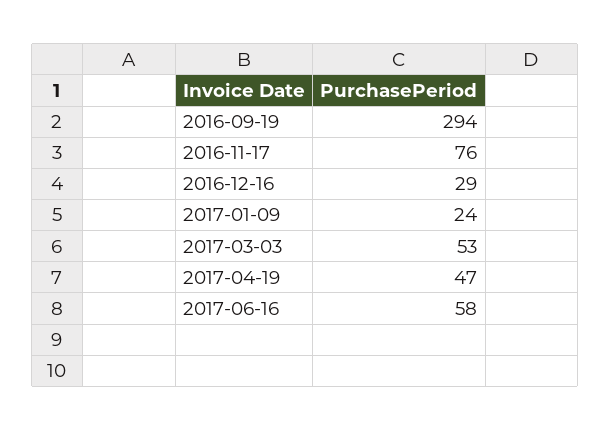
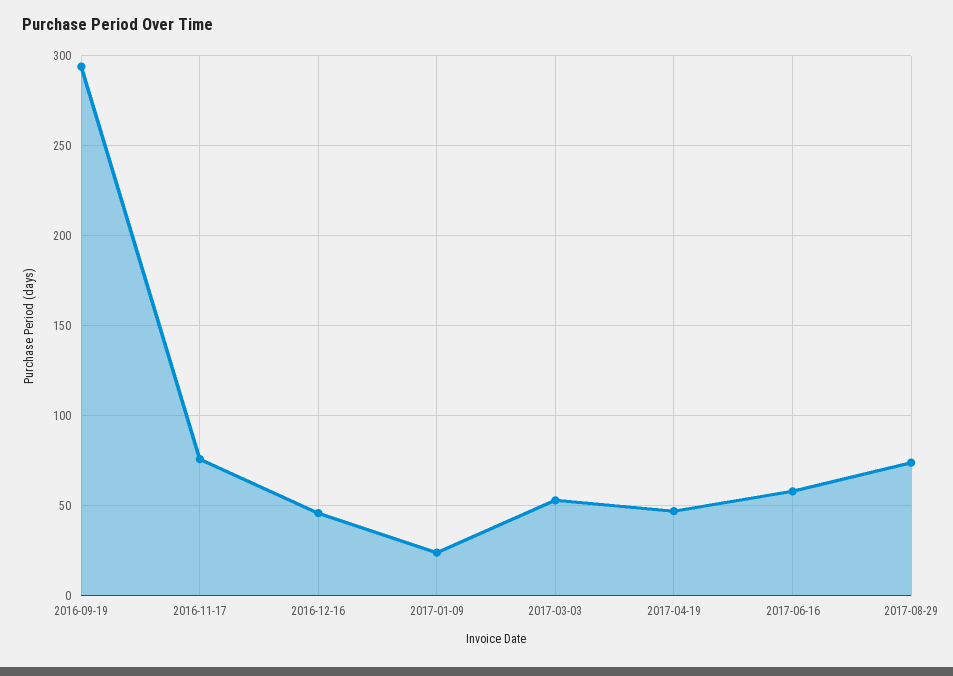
2016-12-16: 29 -> 45
2017-08-29: none -> 75

